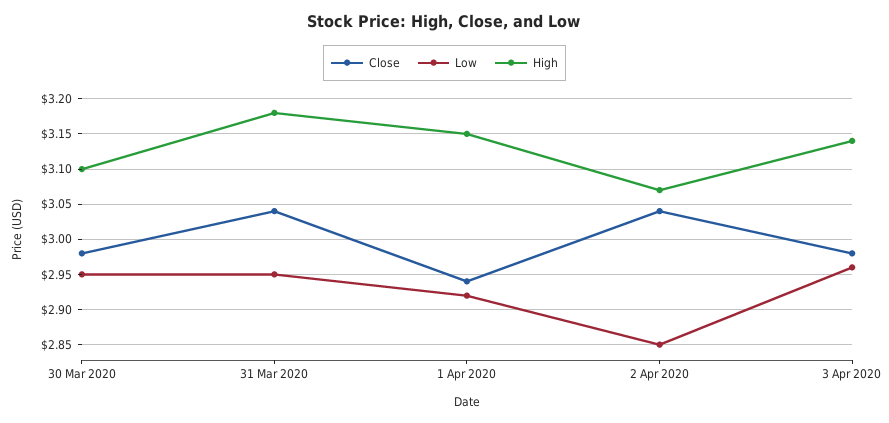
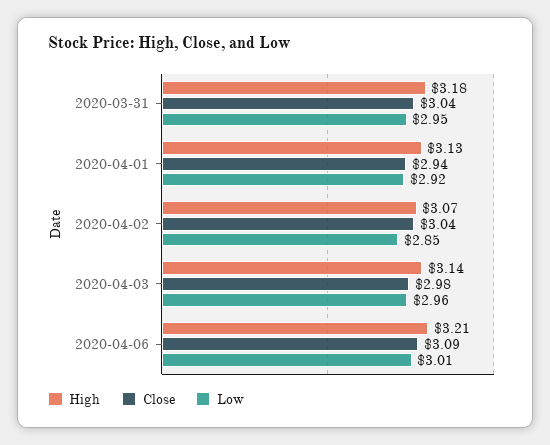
Close, 30 Mar 2020: 2.98 -> none
Low, 30 Mar 2020: 2.95 -> none
High, 30 Mar 2020: 3.1 -> none
High, 1 Apr 2020: 3.15 -> 3.13
High, 2020-04-06: none -> 3.21
Close, 2020-04-06: none -> 3.09
Low, 2020-04-06: none -> 3.01

